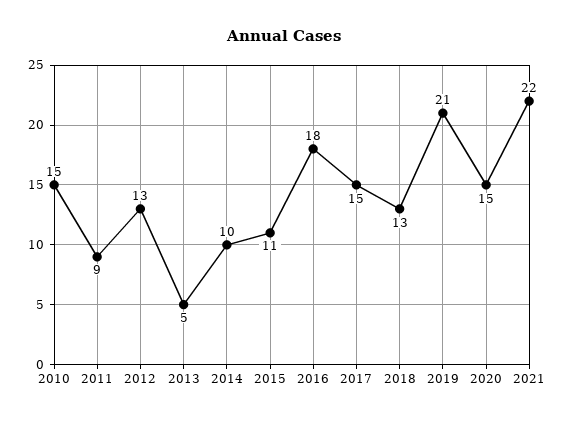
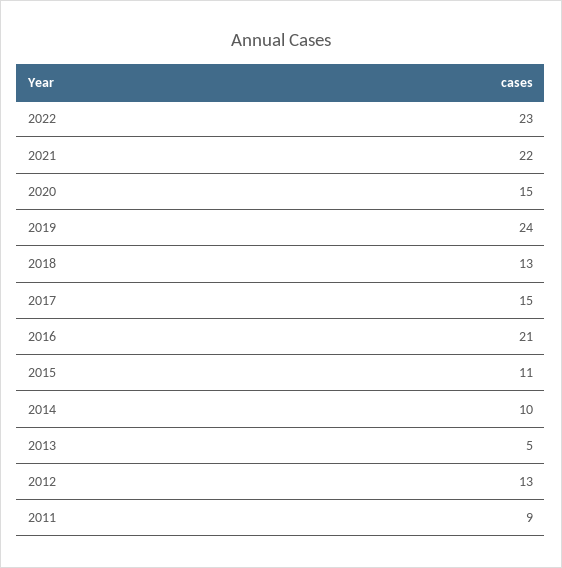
2010: 15 -> none
2016: 18 -> 21
2019: 21 -> 24
2022: none -> 23

